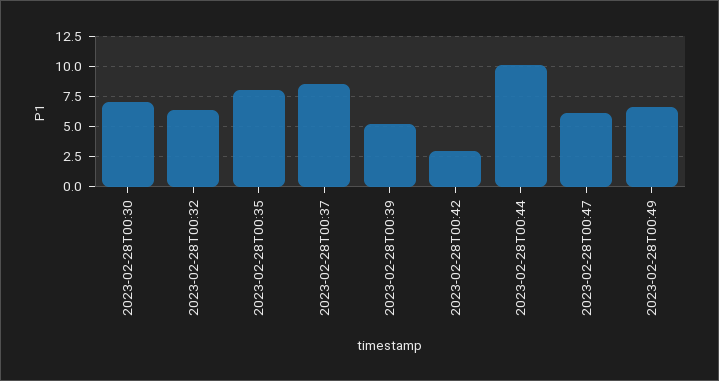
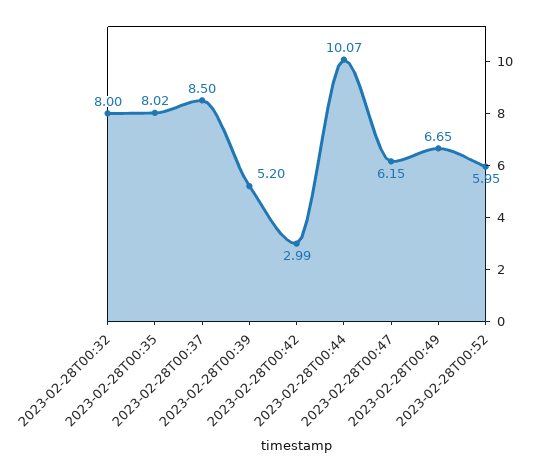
2023-02-28T00:30: 7 -> none
2023-02-28T00:32: 6.5 -> 8
2023-02-28T00:52: none -> 5.95

